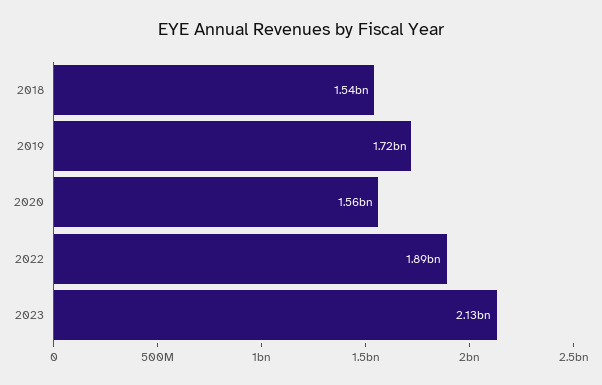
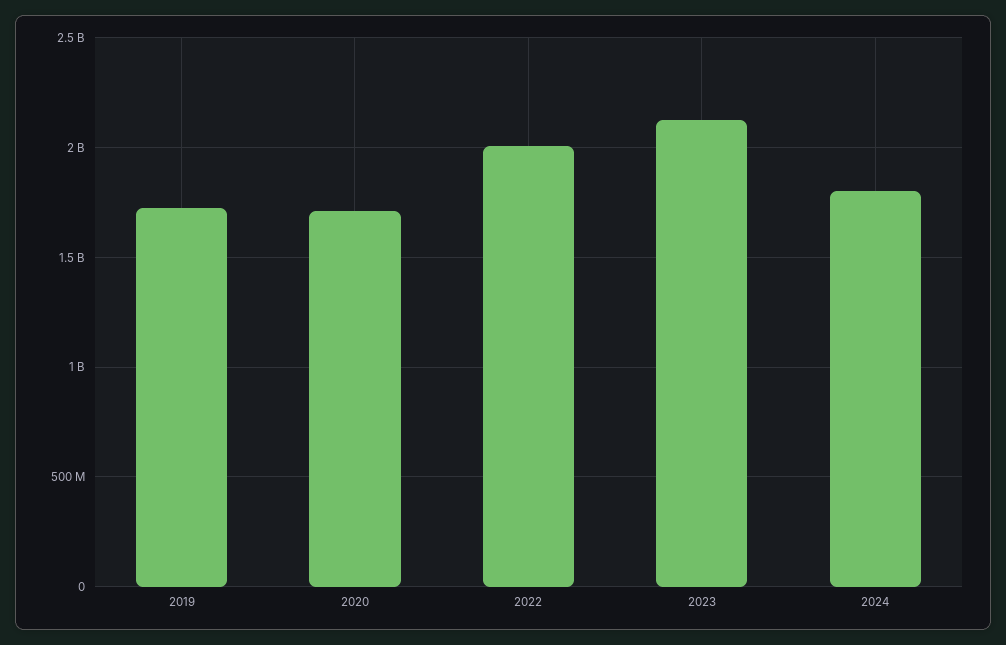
2018: 1540000000 -> none
2020: 1560000000 -> 1700000000
2022: 1890000000 -> 2000000000
2024: none -> 1800000000

